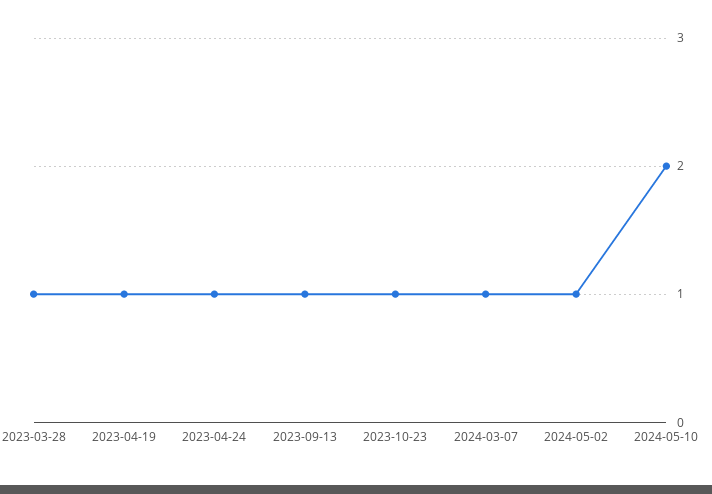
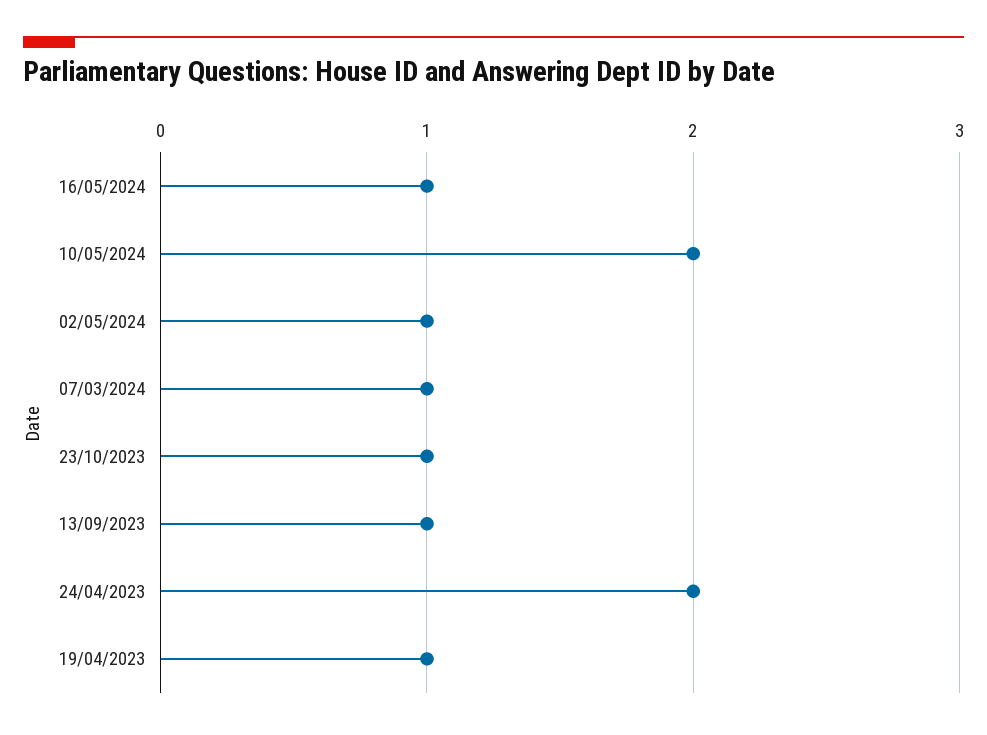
2023-03-28: 1 -> none
2023-04-24: 1 -> 2
16/05/2024: none -> 1

